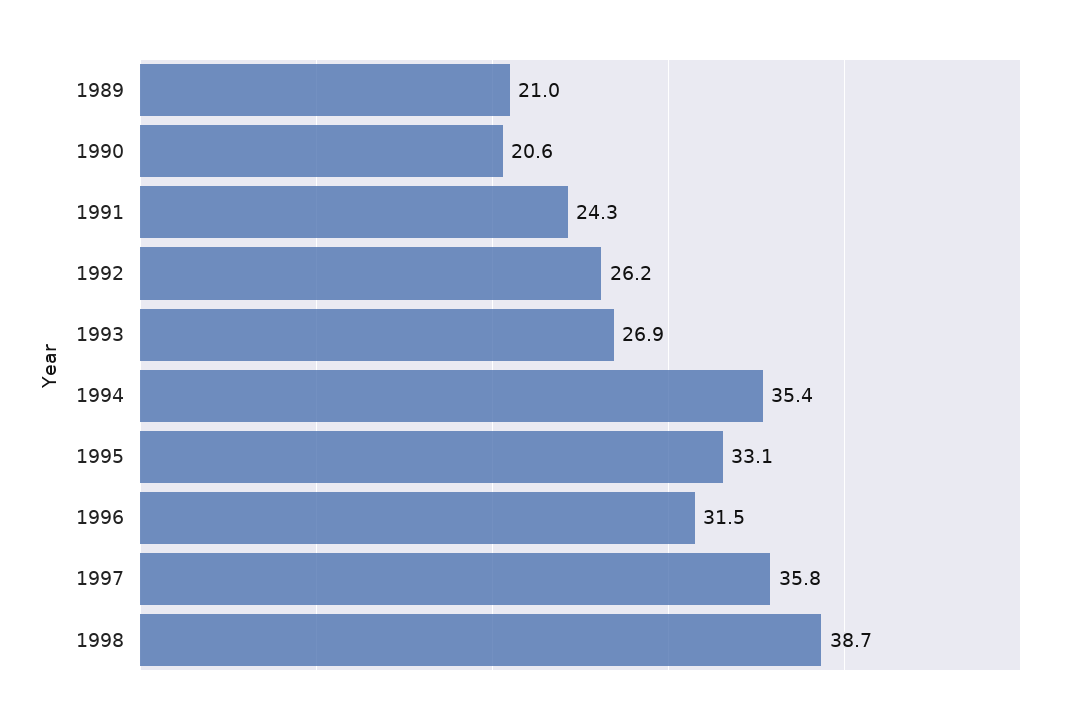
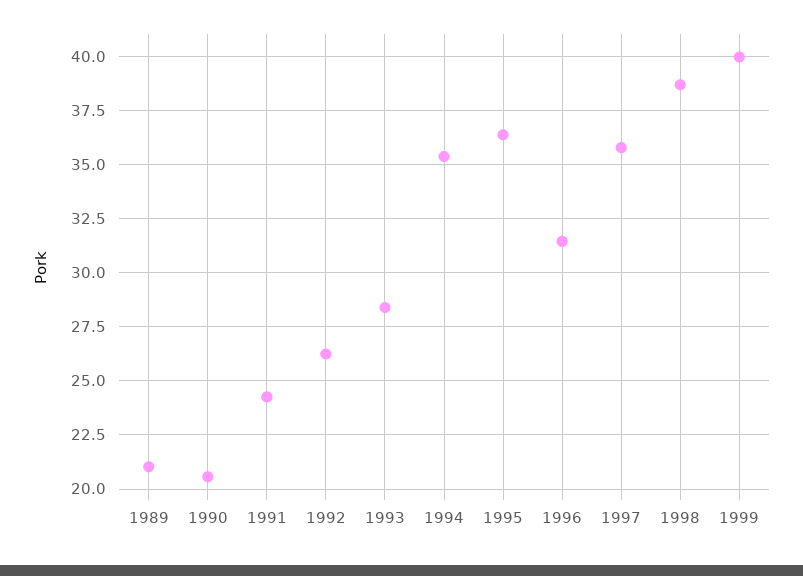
1993: 26.9 -> 28.5
1995: 33.1 -> 36.5
1999: none -> 40

